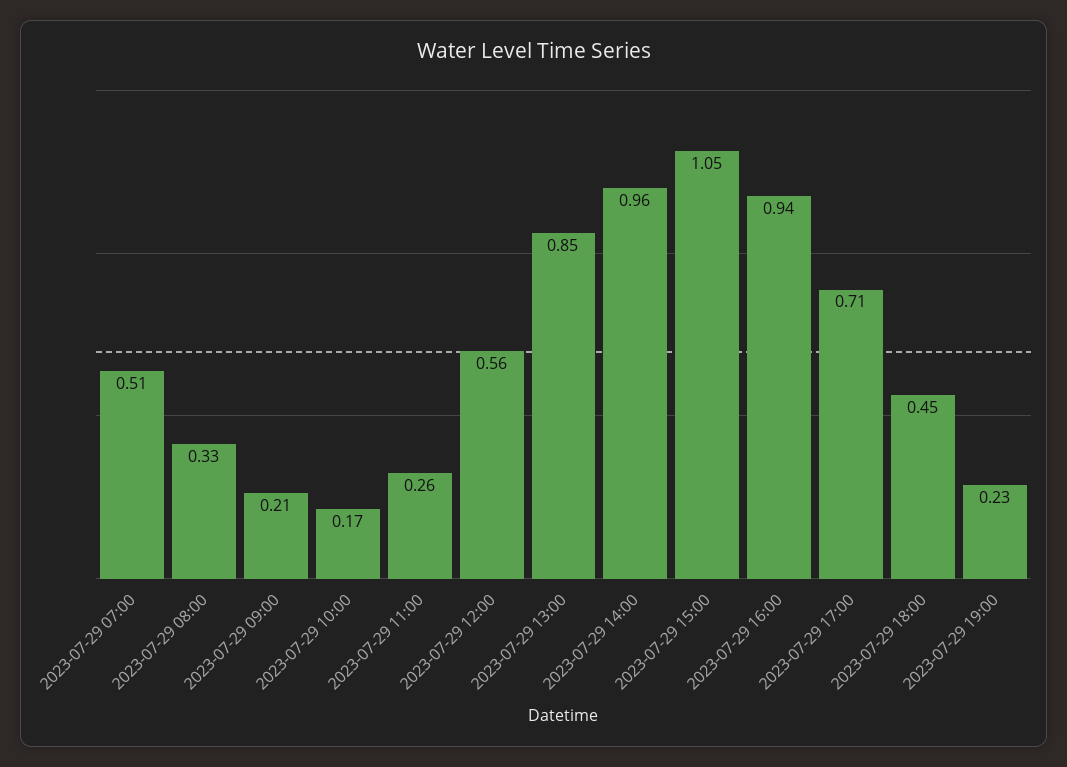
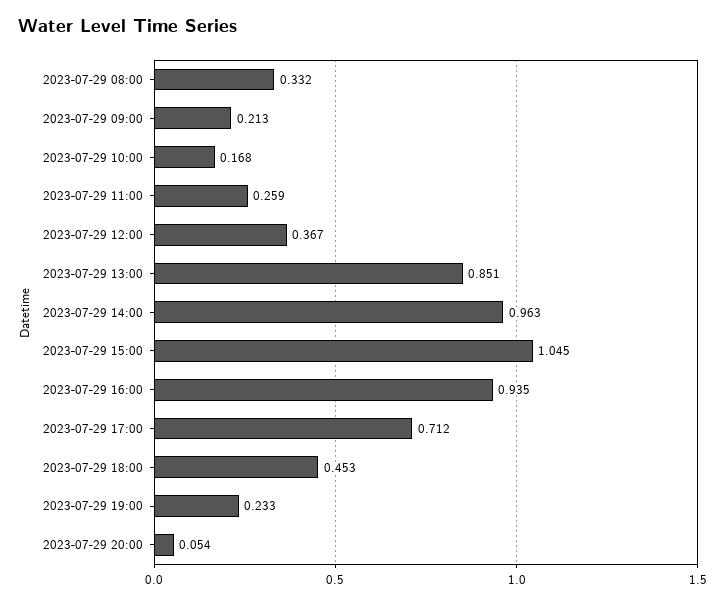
2023-07-29 07:00: 0.51 -> none
2023-07-29 12:00: 0.56 -> 0.367
2023-07-29 20:00: none -> 0.054

